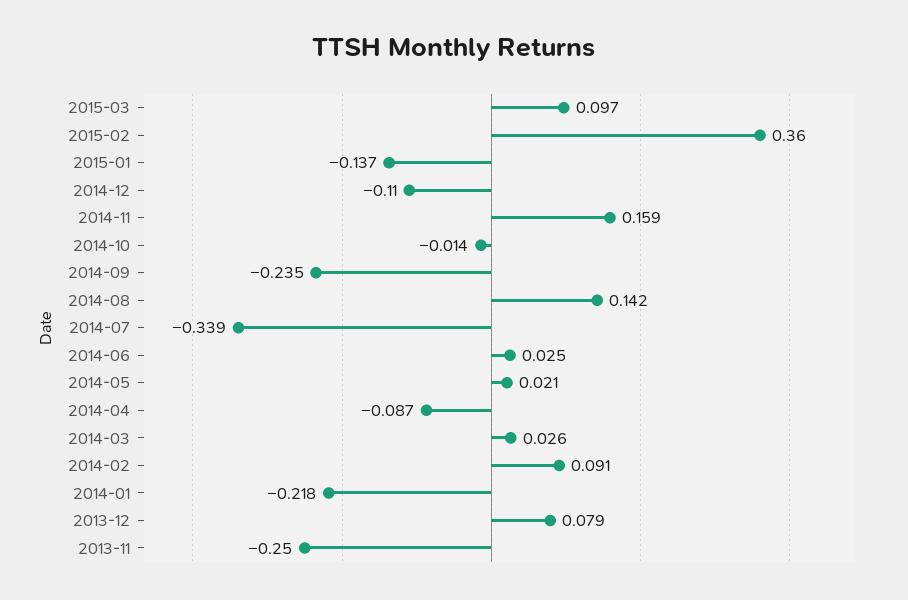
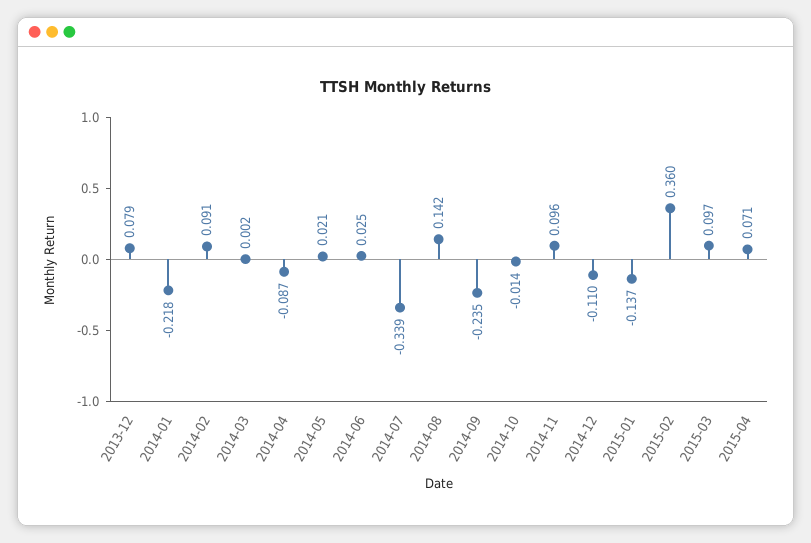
2014-11: 0.159 -> 0.096
2014-03: 0.026 -> 0.002
2013-11: -0.25 -> none
2015-04: none -> 0.071

